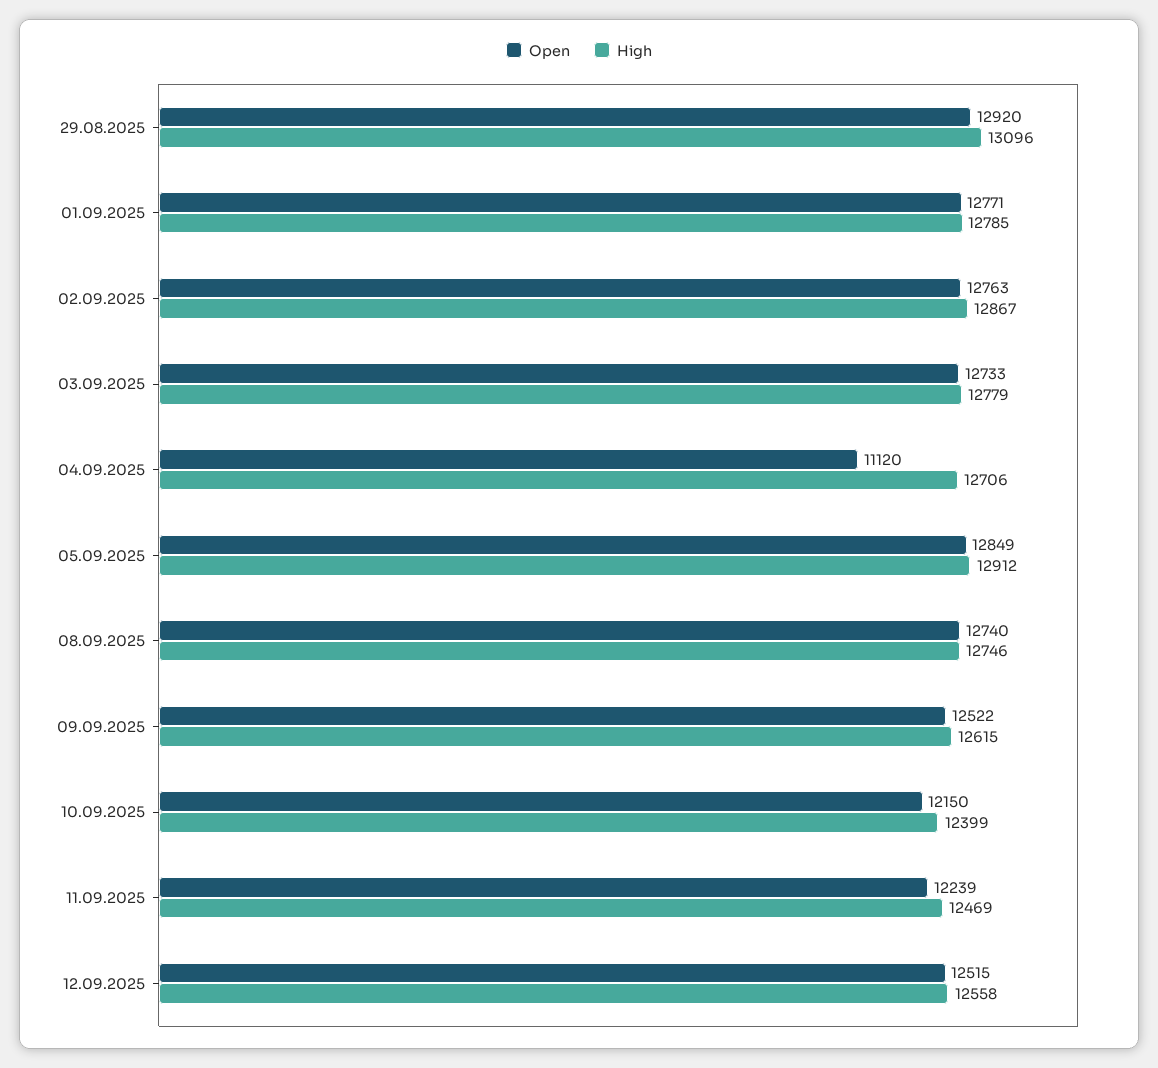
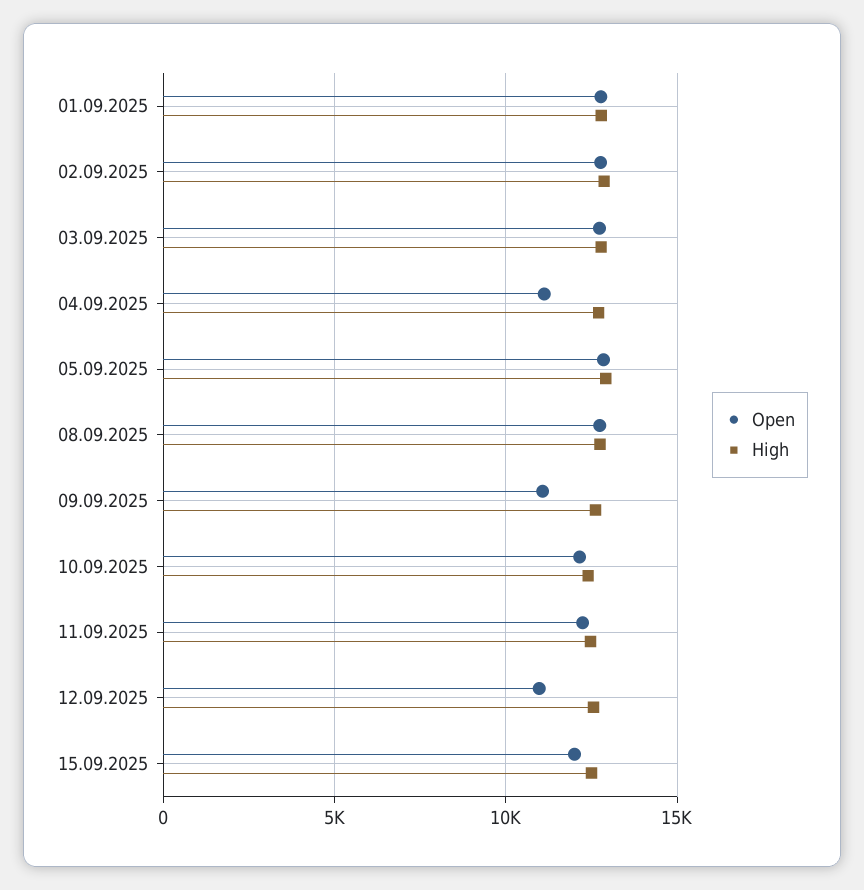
Open, 29.08.2025: 12920 -> none
High, 29.08.2025: 13096 -> none
Open, 09.09.2025: 12522 -> 11000
Open, 12.09.2025: 12515 -> 11000
Open, 15.09.2025: none -> 12000
High, 15.09.2025: none -> 12500

